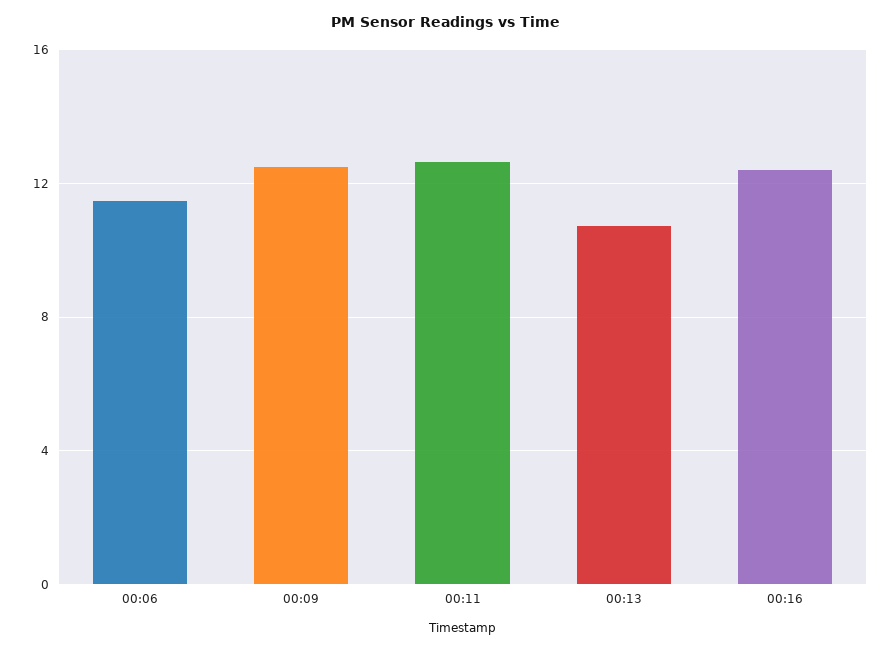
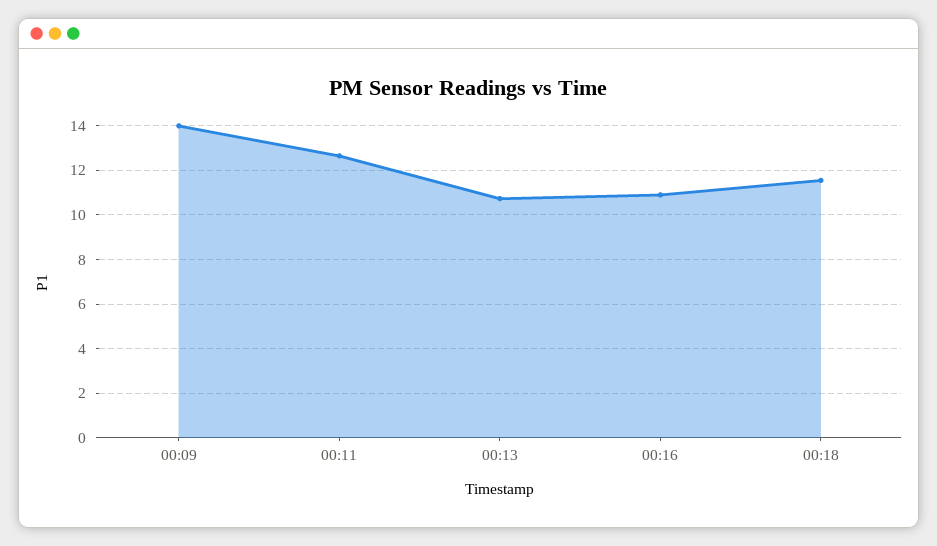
00:06: 11.5 -> none
00:09: 12.5 -> 14
00:16: 12.5 -> 11
00:18: none -> 11.5

